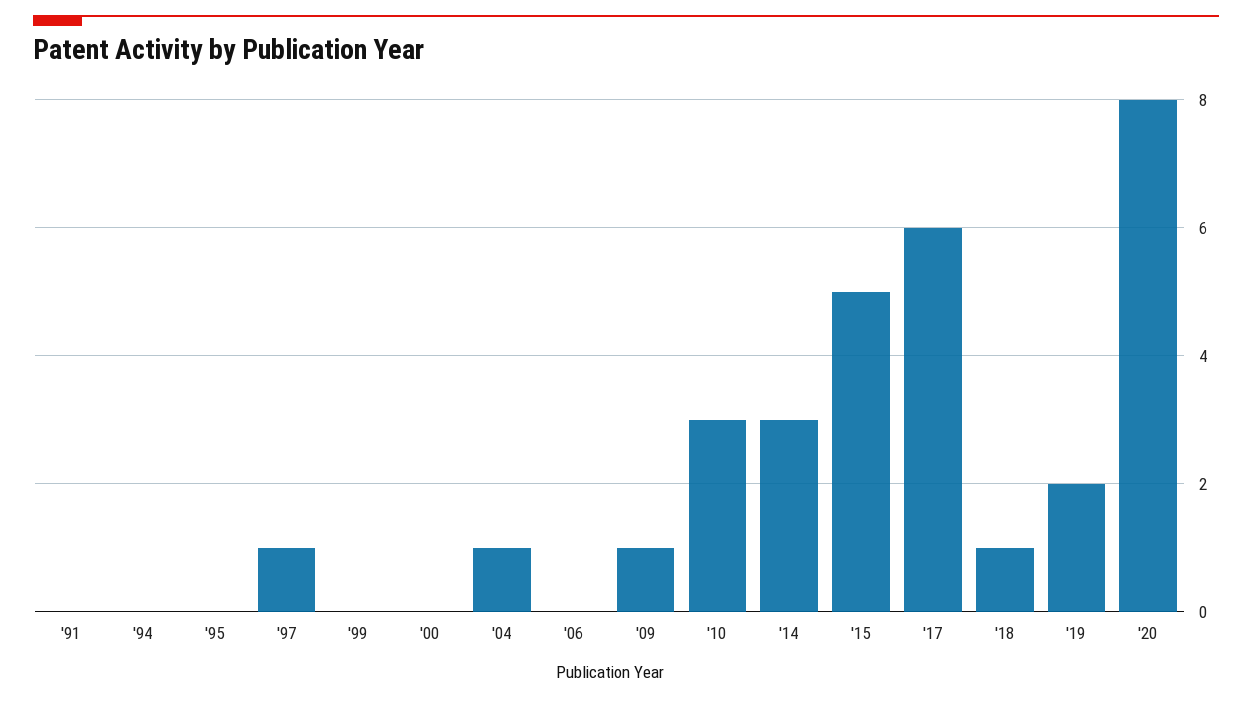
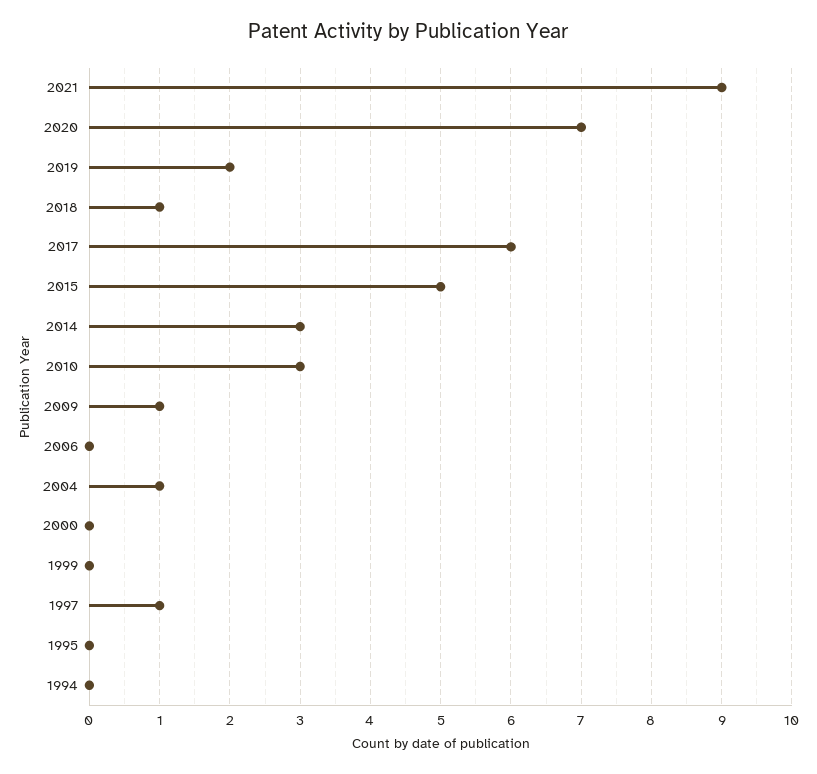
'91: 0 -> none
'20: 8 -> 7
2021: none -> 9

